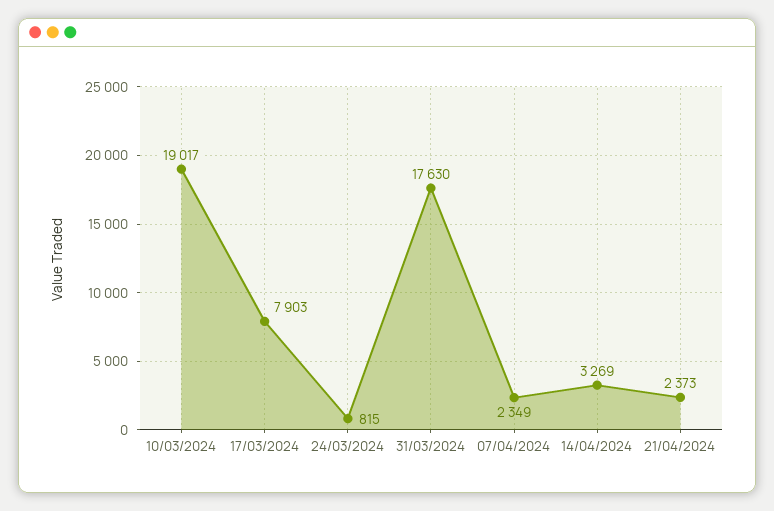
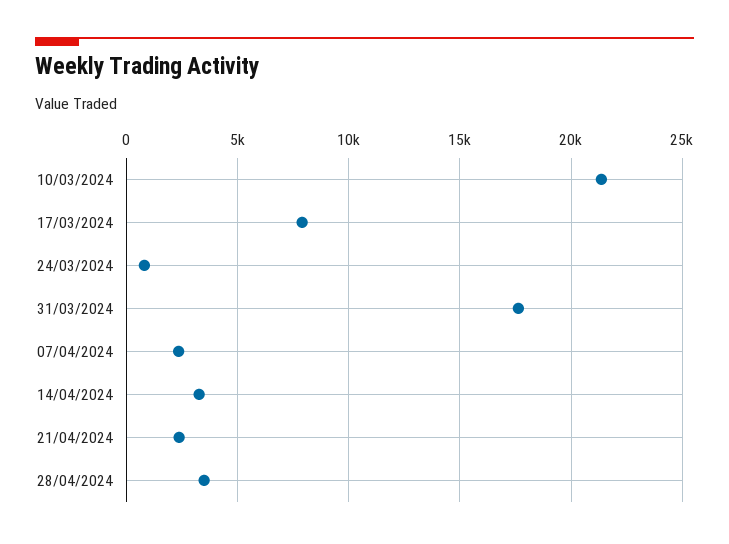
10/03/2024: 19017 -> 21500
28/04/2024: none -> 3500

